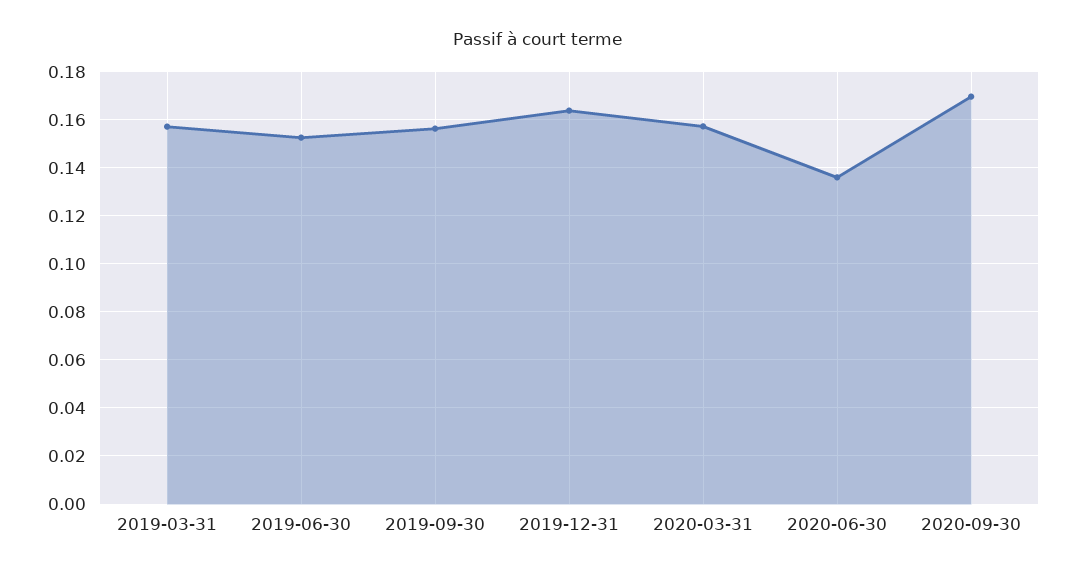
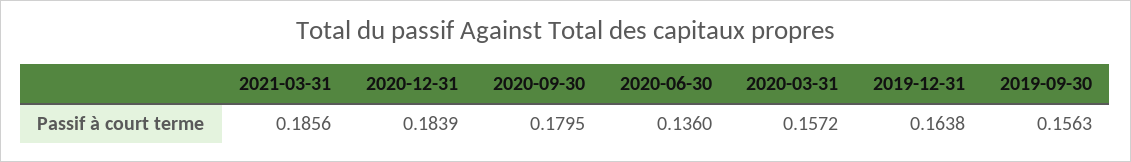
2019-03-31: 0.1575 -> none
2019-06-30: 0.1525 -> none
2020-09-30: 0.17 -> 0.1795
2021-03-31: none -> 0.1856
2020-12-31: none -> 0.1839

